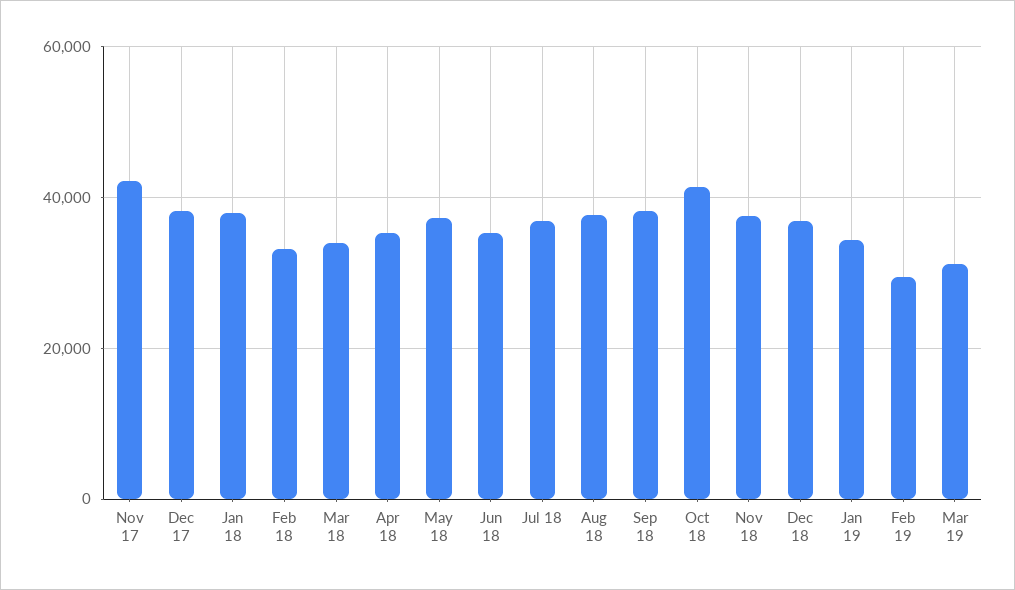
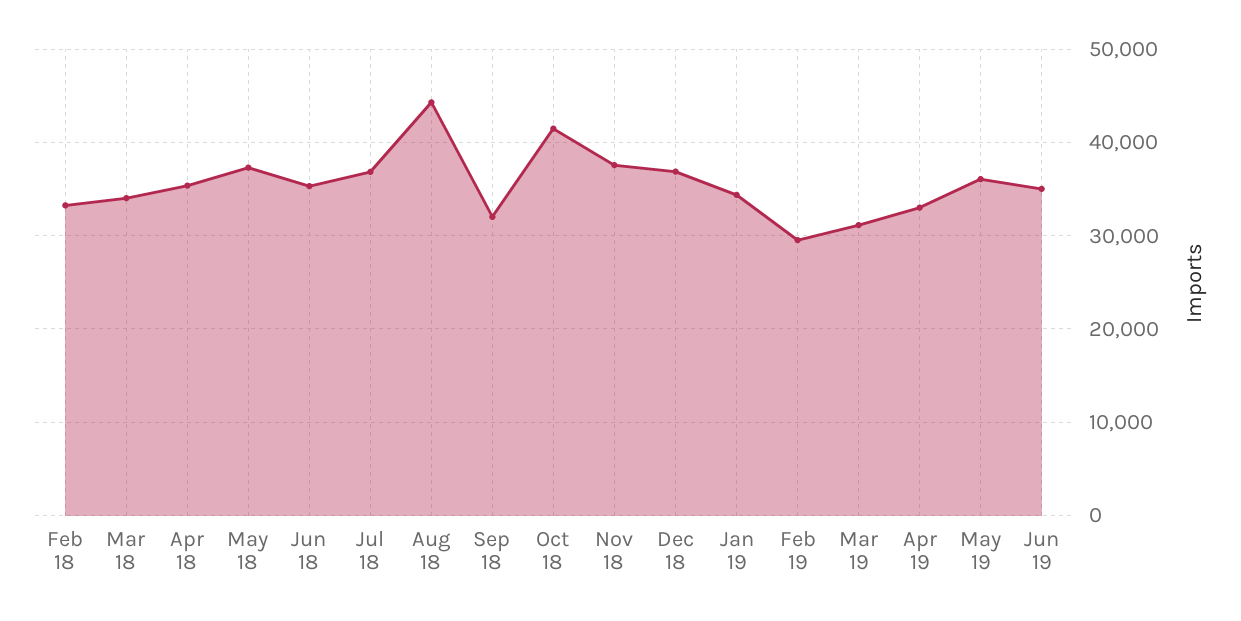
Nov 17: 42000 -> none
Dec 17: 38000 -> none
Jan 18: 38000 -> none
Aug 18: 38000 -> 44000
Sep 18: 38000 -> 32000
Apr 19: none -> 33000
May 19: none -> 36000
Jun 19: none -> 35000

